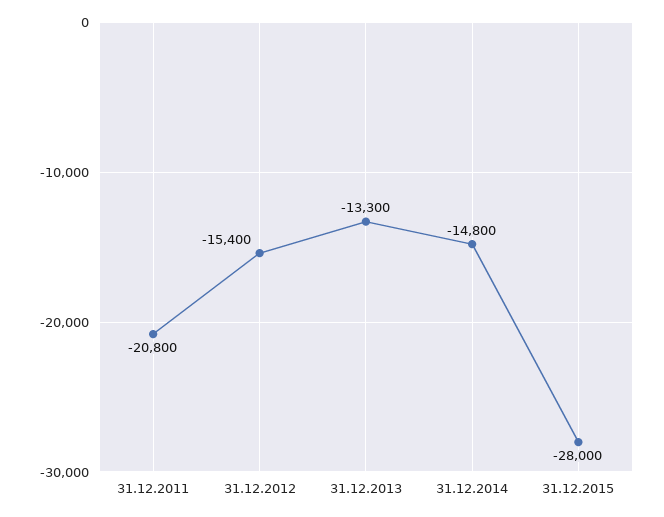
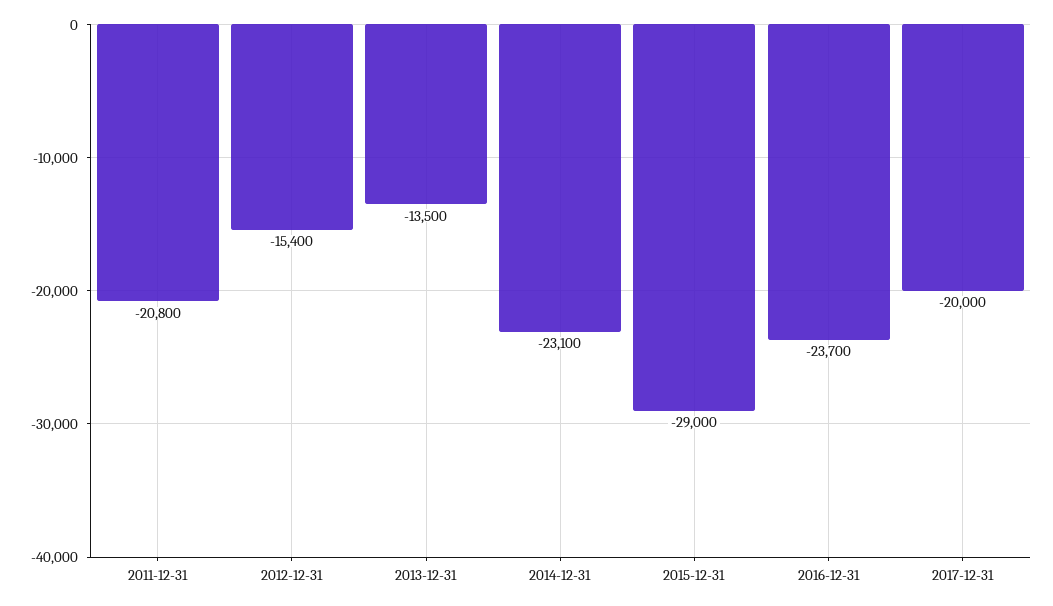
31.12.2013: -13300 -> -13500
31.12.2014: -14800 -> -23100
31.12.2015: -28000 -> -29000
2016-12-31: none -> -23700
2017-12-31: none -> -20000

